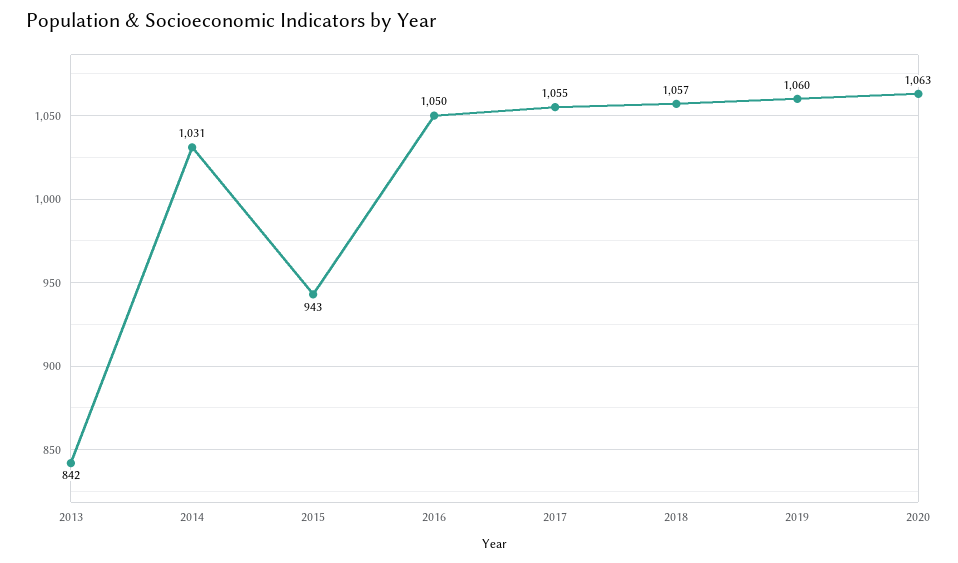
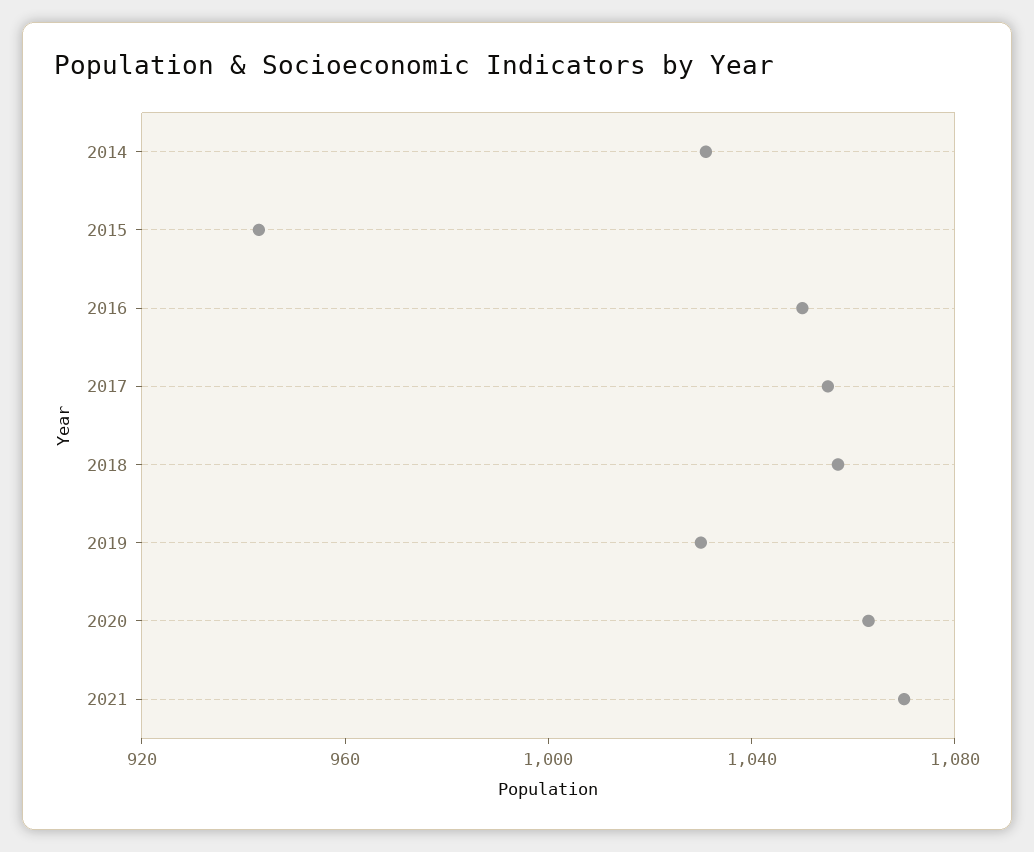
2013: 842 -> none
2019: 1060 -> 1030
2021: none -> 1070

